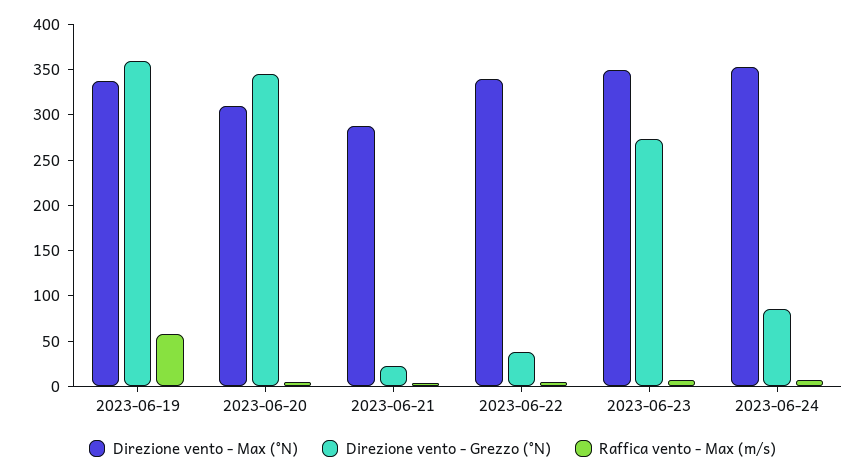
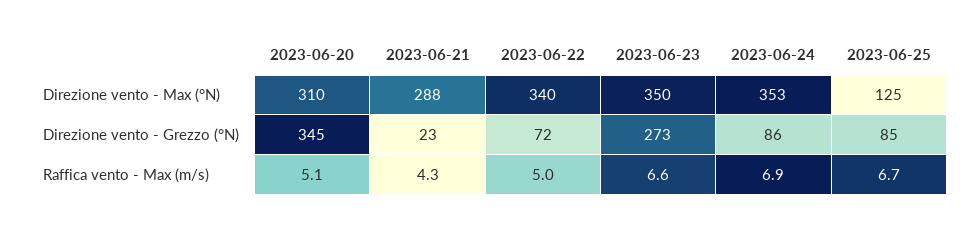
Direzione vento - Max (°N), 2023-06-19: 340 -> none
Direzione vento - Grezzo (°N), 2023-06-19: 360 -> none
Raffica vento - Max (m/s), 2023-06-19: 60 -> none
Direzione vento - Grezzo (°N), 2023-06-22: 40 -> 72
Direzione vento - Max (°N), 2023-06-25: none -> 125
Direzione vento - Grezzo (°N), 2023-06-25: none -> 85
Raffica vento - Max (m/s), 2023-06-25: none -> 6.7

